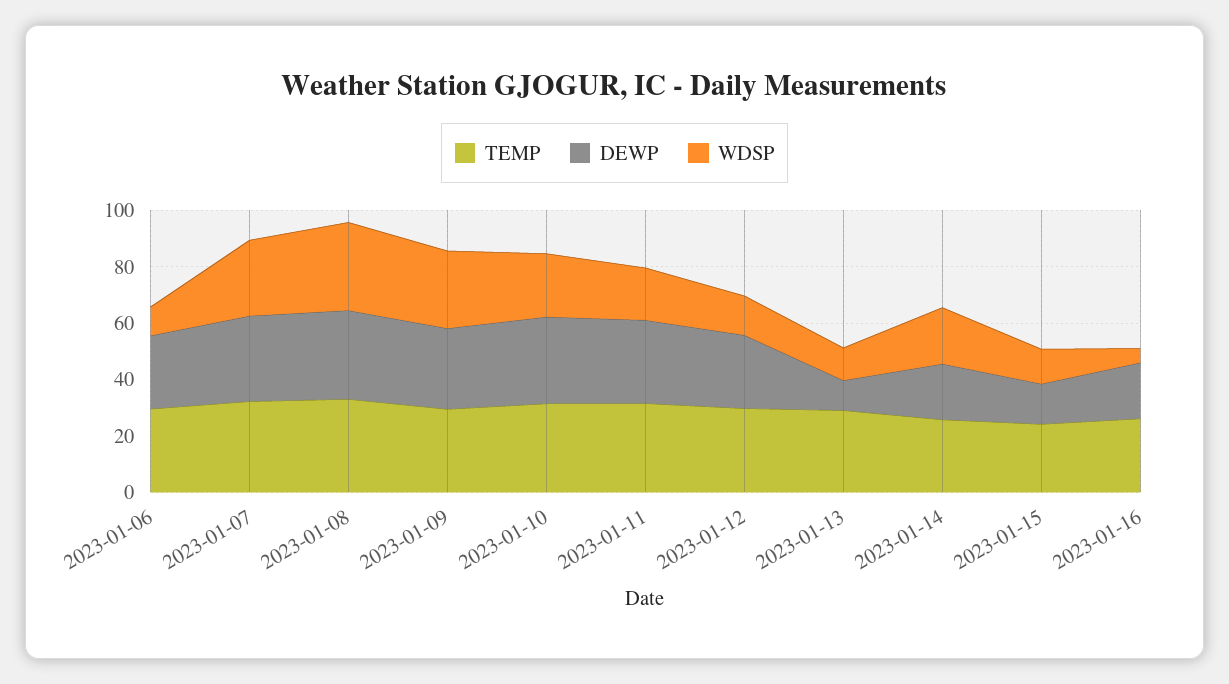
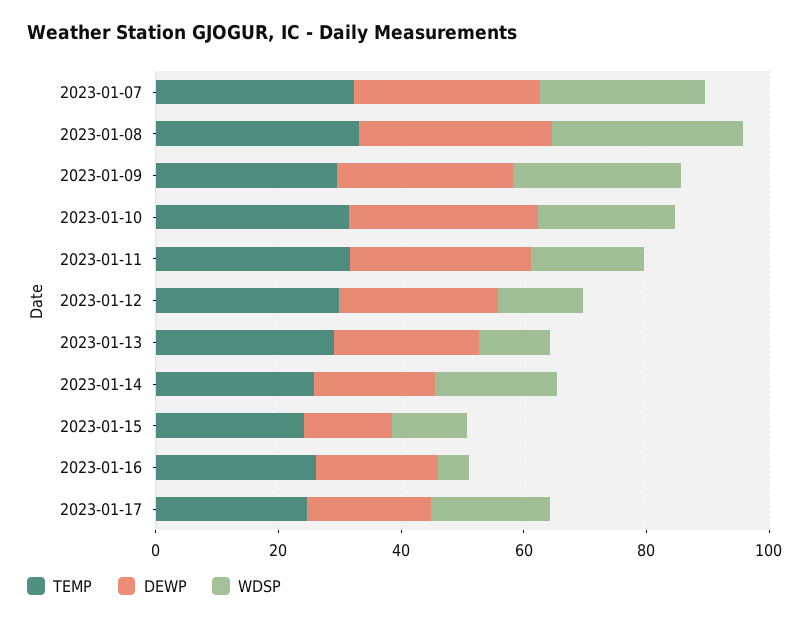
TEMP, 2023-01-06: 30 -> none
DEWP, 2023-01-06: 25 -> none
WDSP, 2023-01-06: 10 -> none
DEWP, 2023-01-13: 10 -> 25
TEMP, 2023-01-17: none -> 25
DEWP, 2023-01-17: none -> 20
WDSP, 2023-01-17: none -> 20

